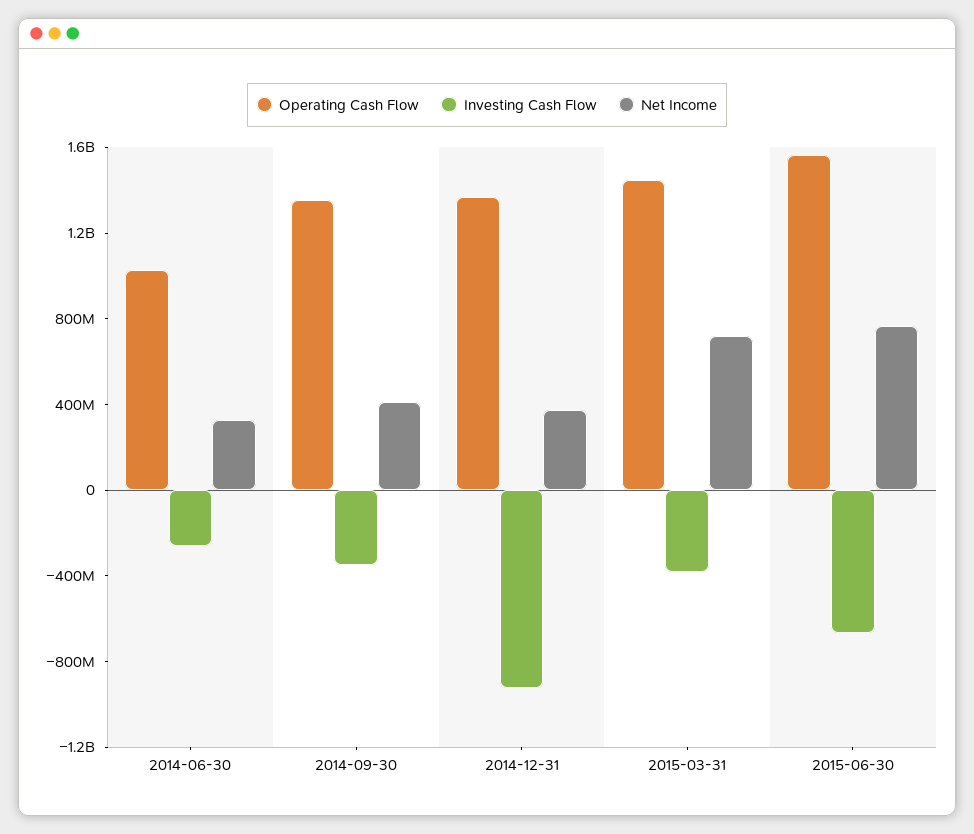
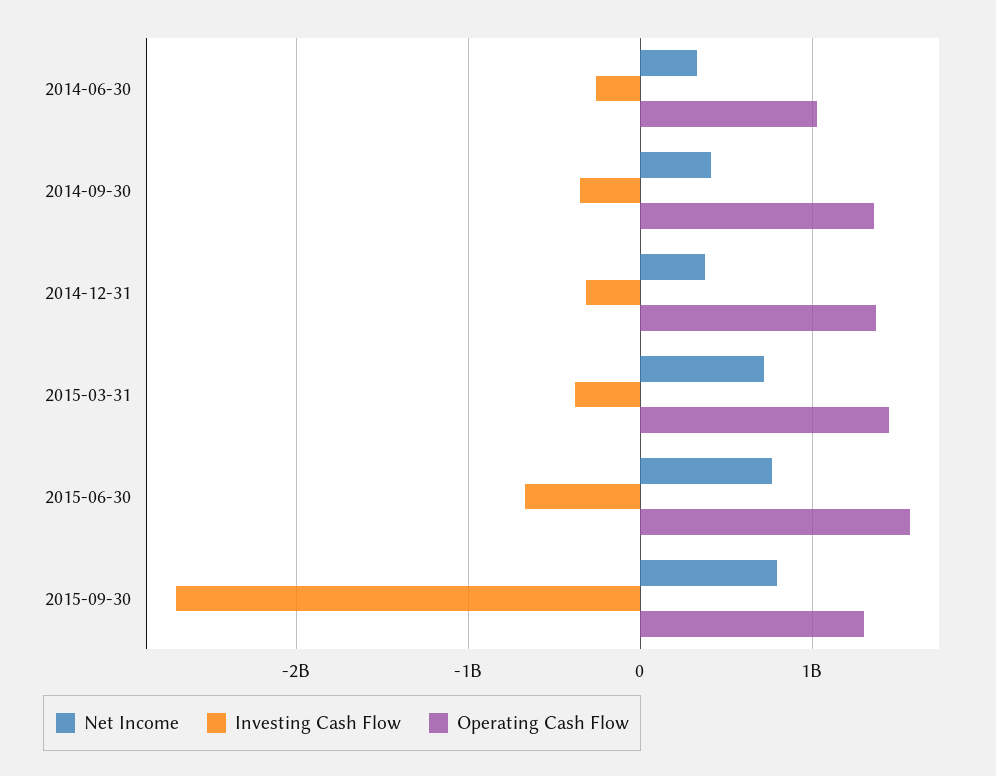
Investing Cash Flow, 2014-12-31: -900000000 -> -300000000
Net Income, 2015-09-30: none -> 800000000
Investing Cash Flow, 2015-09-30: none -> -2700000000
Operating Cash Flow, 2015-09-30: none -> 1300000000

